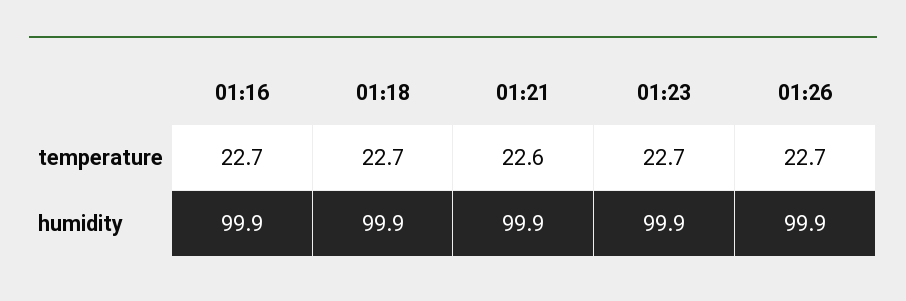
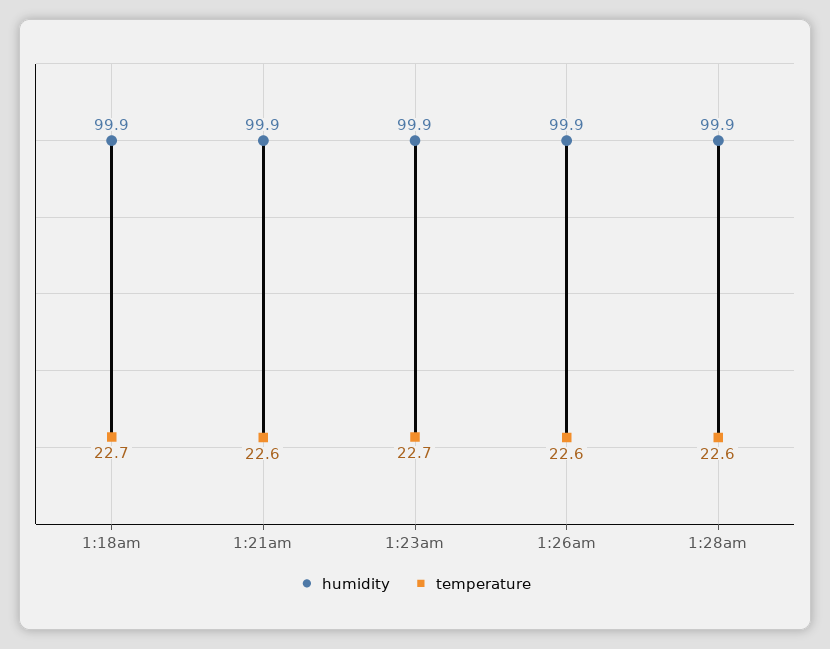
temperature, 01:16: 22.7 -> none
temperature, 01:26: 22.7 -> 22.6
humidity, 01:16: 99.9 -> none
humidity, 1:28am: none -> 99.9
temperature, 1:28am: none -> 22.6

